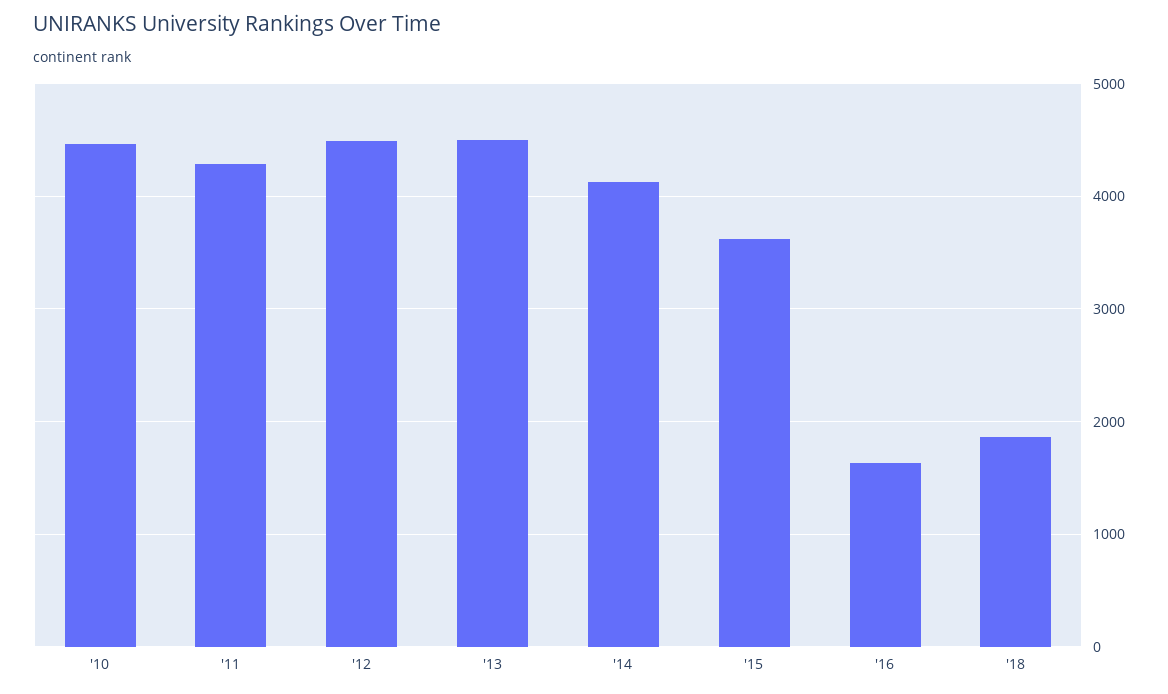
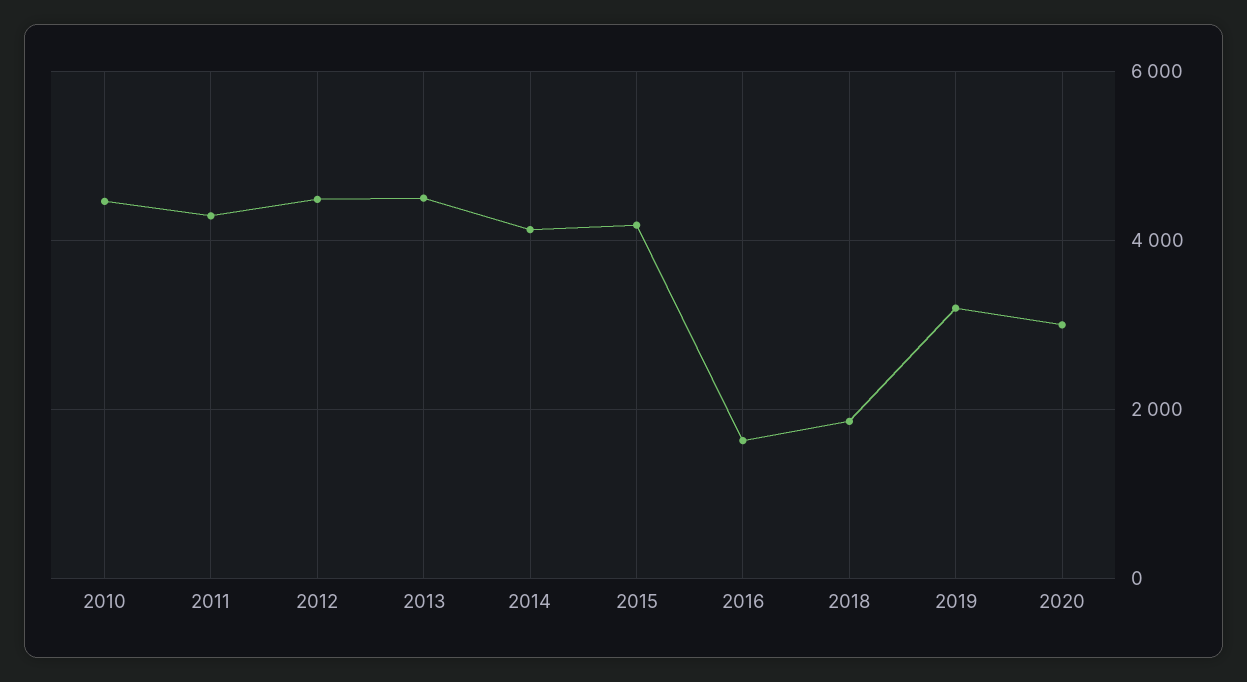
'15: 3600 -> 4200
2019: none -> 3200
2020: none -> 3000

